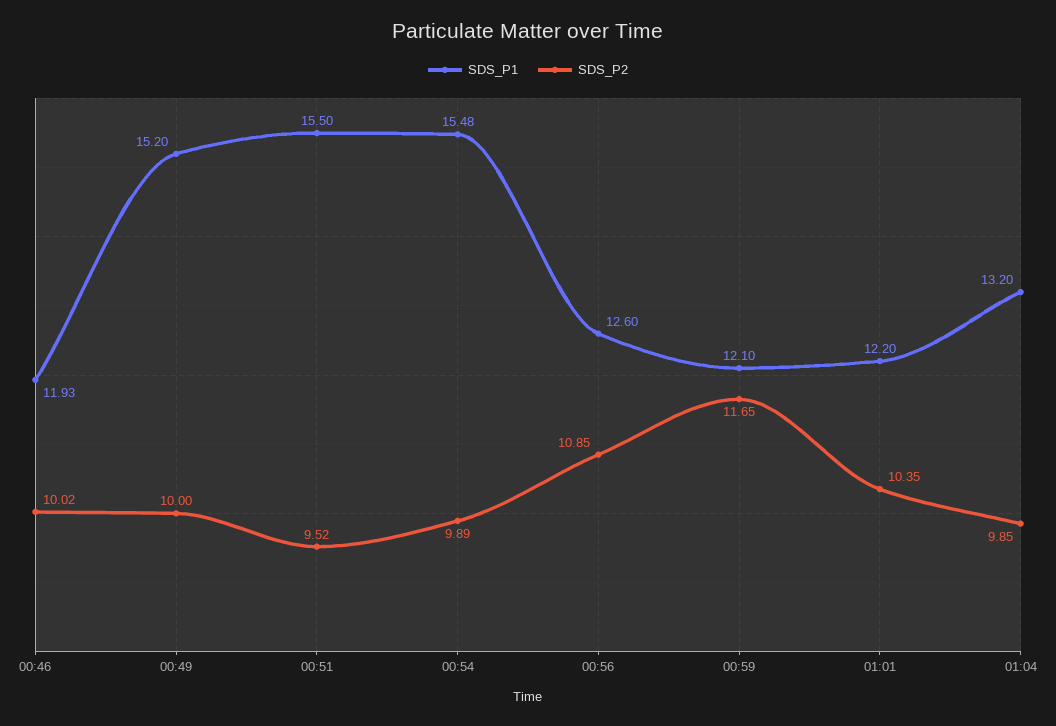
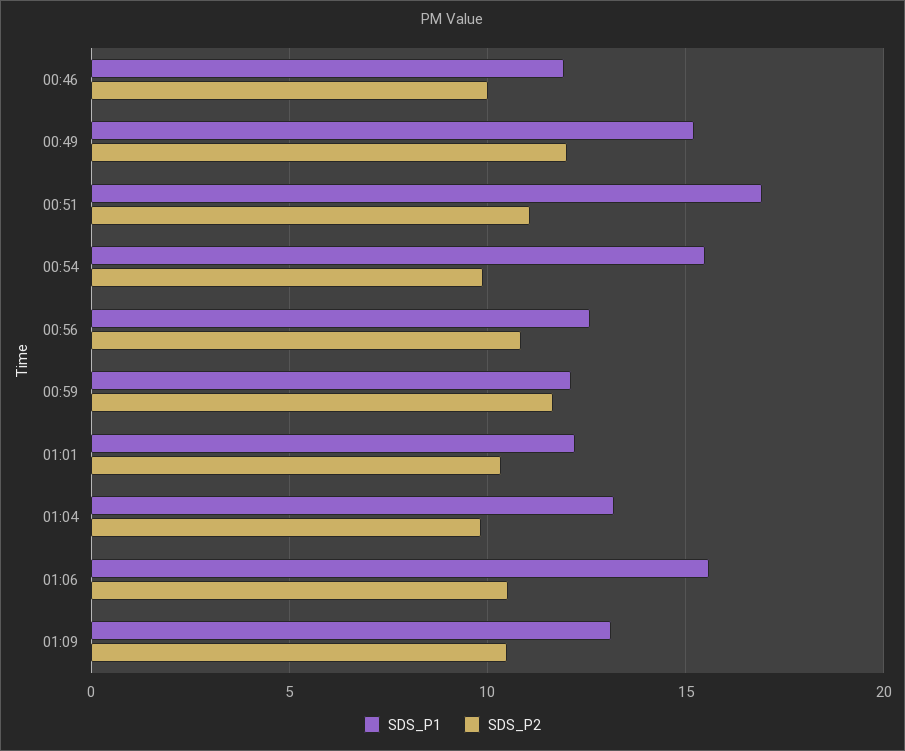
SDS_P2, 00:49: 10 -> 12
SDS_P1, 00:51: 15.5 -> 17
SDS_P2, 00:51: 9.52 -> 11
SDS_P1, 01:06: none -> 15.5
SDS_P2, 01:06: none -> 10.5
SDS_P1, 01:09: none -> 13
SDS_P2, 01:09: none -> 10.5

